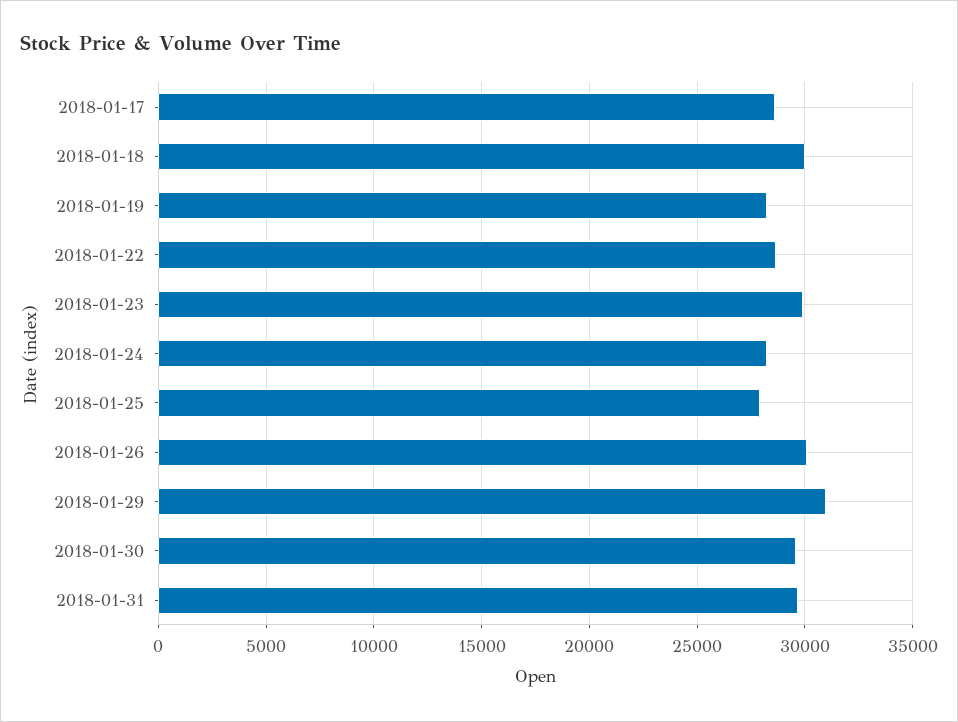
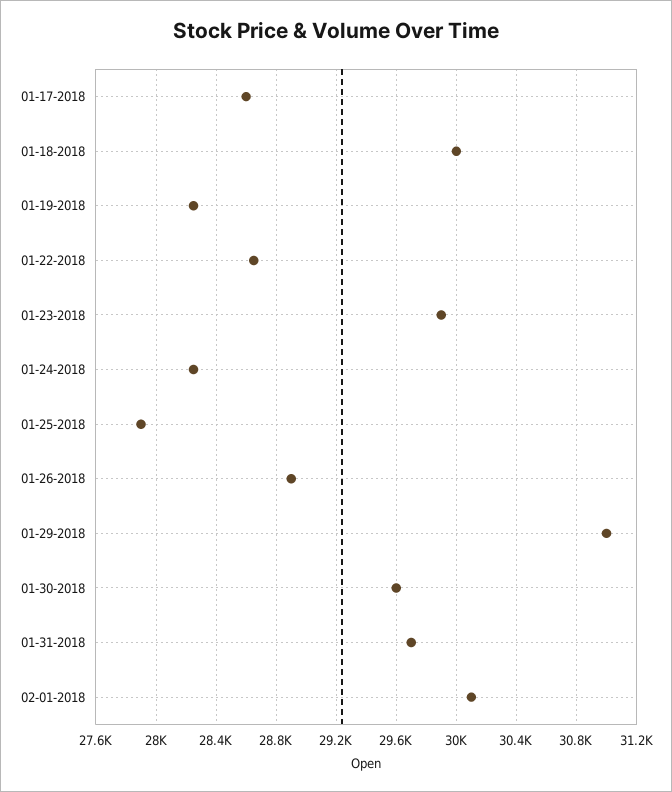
2018-01-26: 30000 -> 28900
02-01-2018: none -> 30100

